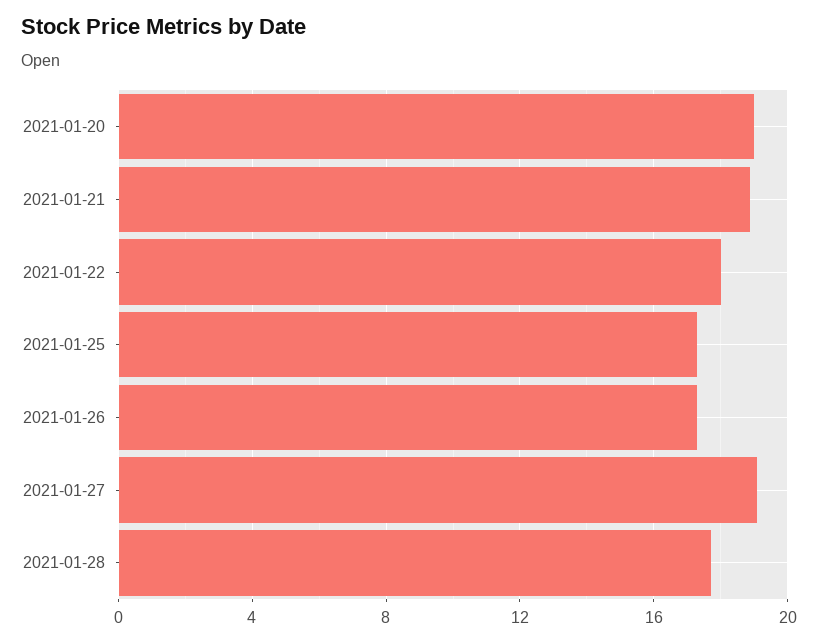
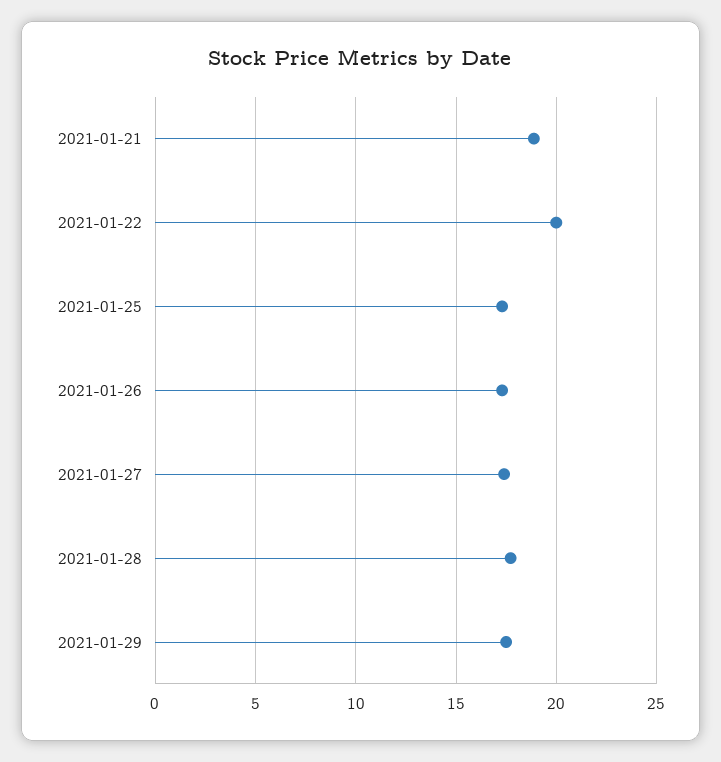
2021-01-20: 19 -> none
2021-01-22: 18 -> 20
2021-01-27: 19 -> 17.5
2021-01-29: none -> 17.5

